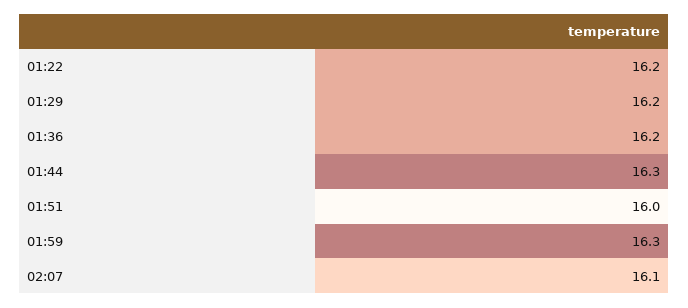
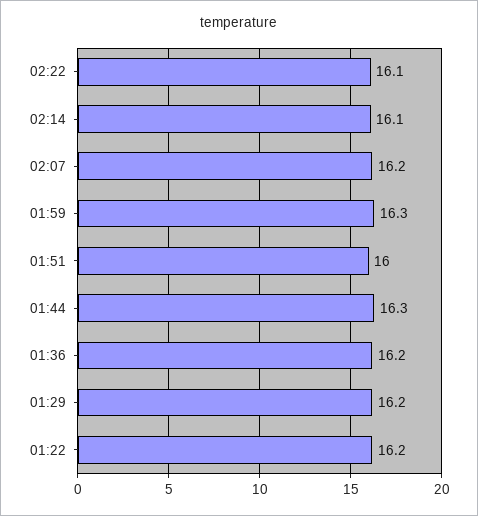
02:07: 16.1 -> 16.2
02:22: none -> 16.1
02:14: none -> 16.1

